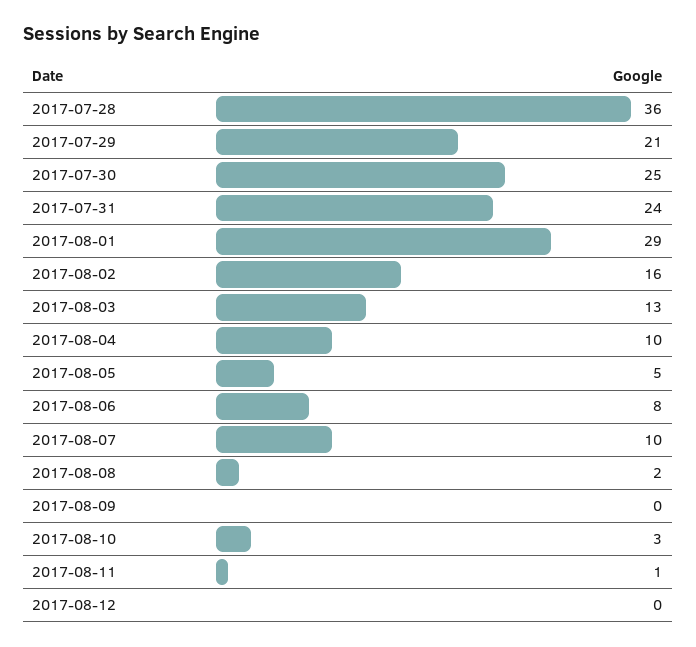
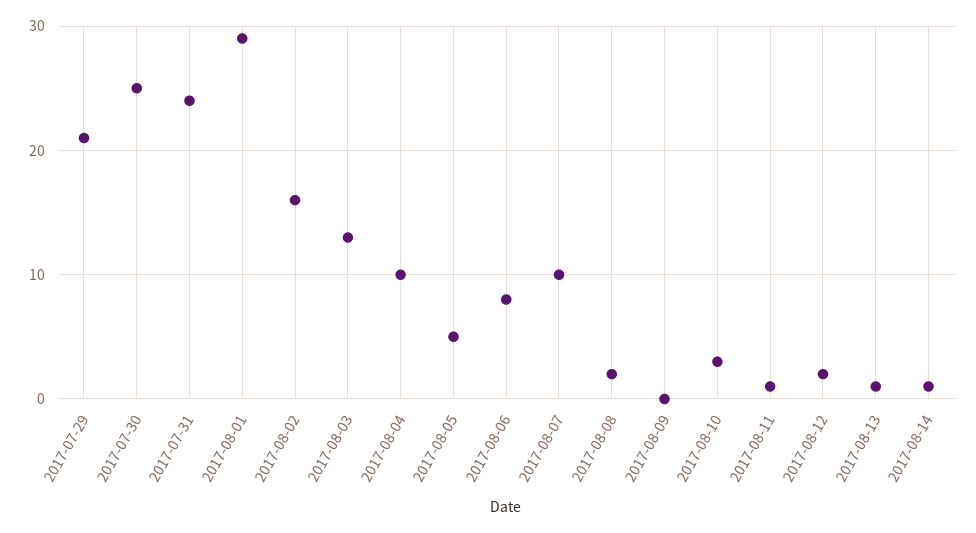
2017-07-28: 36 -> none
2017-08-12: 0 -> 2
2017-08-13: none -> 1
2017-08-14: none -> 1

